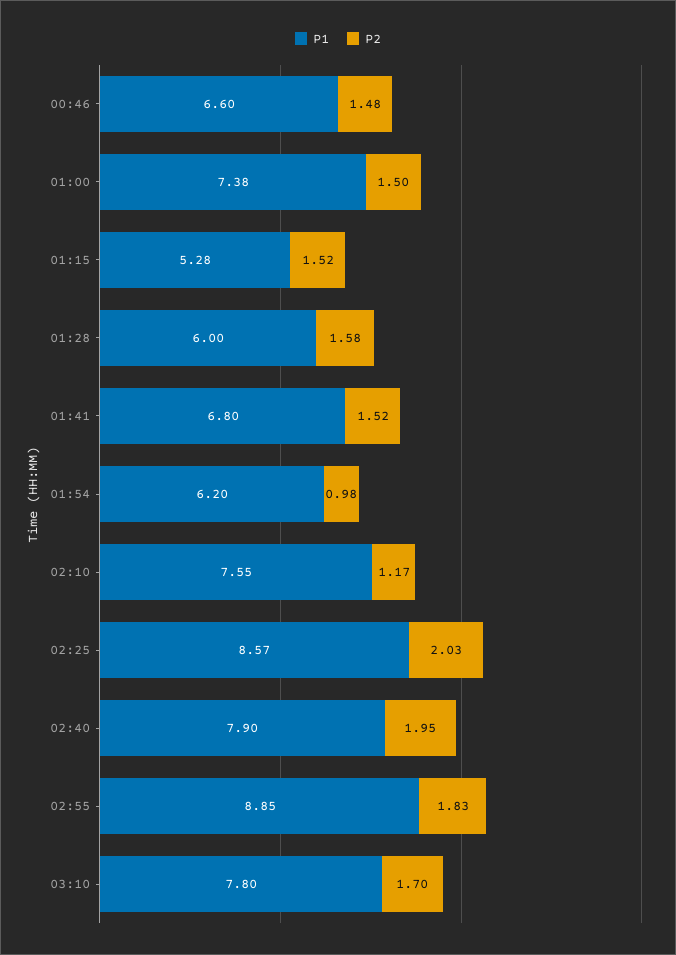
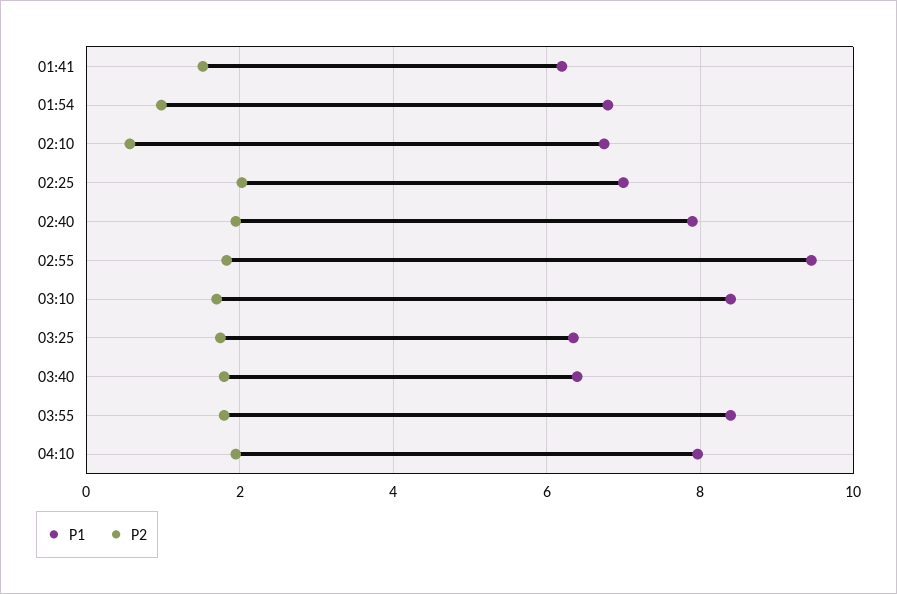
P1, 00:46: 6.6 -> none
P2, 00:46: 1.48 -> none
P1, 01:00: 7.38 -> none
P2, 01:00: 1.5 -> none
P1, 01:15: 5.28 -> none
P2, 01:15: 1.52 -> none
P1, 01:28: 6 -> none
P2, 01:28: 1.58 -> none
P1, 01:41: 6.8 -> 6.2
P1, 01:54: 6.2 -> 6.8
P1, 02:10: 7.55 -> 6.8
P2, 02:10: 1.17 -> 0.6
P1, 02:25: 8.57 -> 7
P1, 02:55: 8.85 -> 9.4
P1, 03:10: 7.8 -> 8.4
P1, 03:25: none -> 6.4
P2, 03:25: none -> 1.8
P1, 03:40: none -> 6.4
P2, 03:40: none -> 1.8
P1, 03:55: none -> 8.4
P2, 03:55: none -> 1.8
P1, 04:10: none -> 8
P2, 04:10: none -> 2

